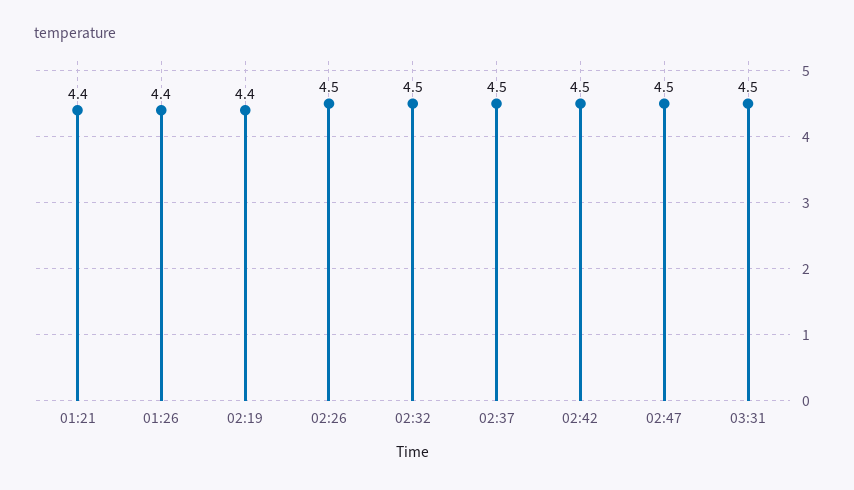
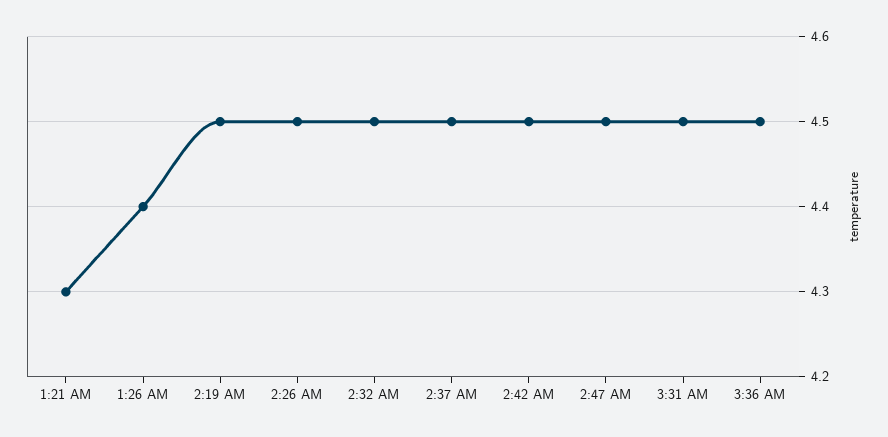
01:21: 4.4 -> 4.3
02:19: 4.4 -> 4.5
3:36 AM: none -> 4.5

